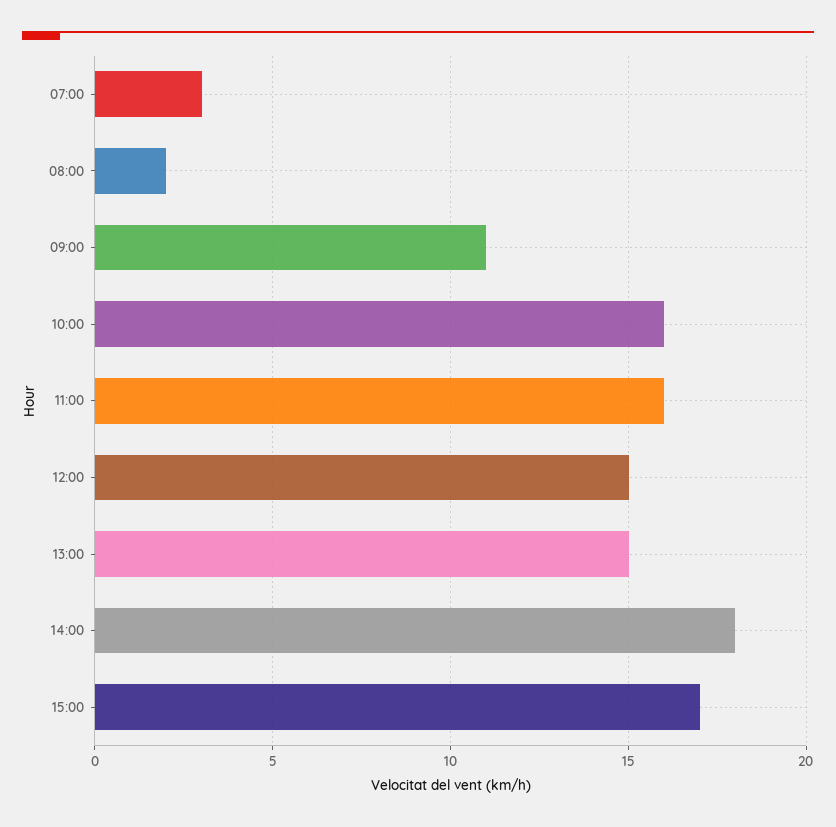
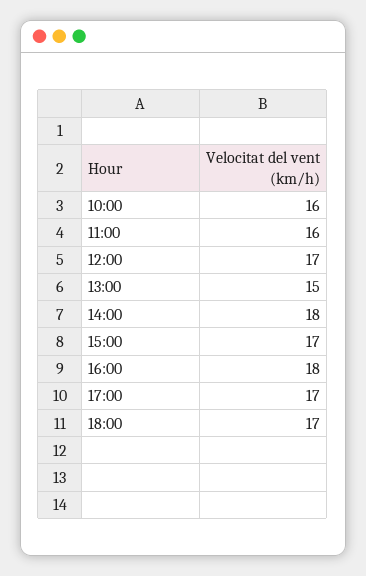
07:00: 3 -> none
08:00: 2 -> none
09:00: 11 -> none
12:00: 15 -> 17
16:00: none -> 18
17:00: none -> 17
18:00: none -> 17

